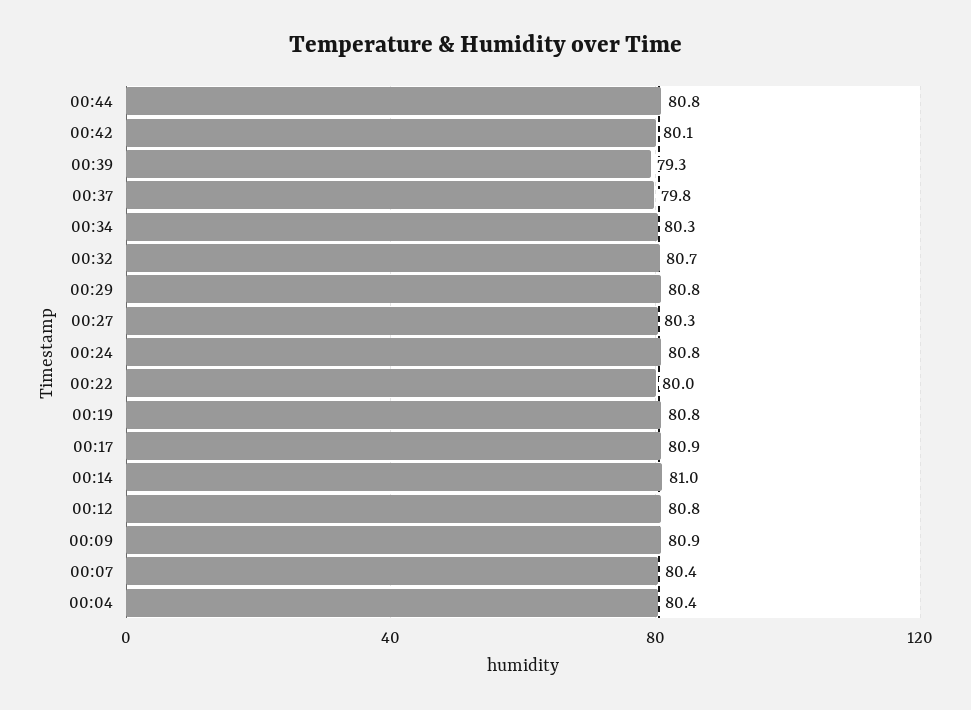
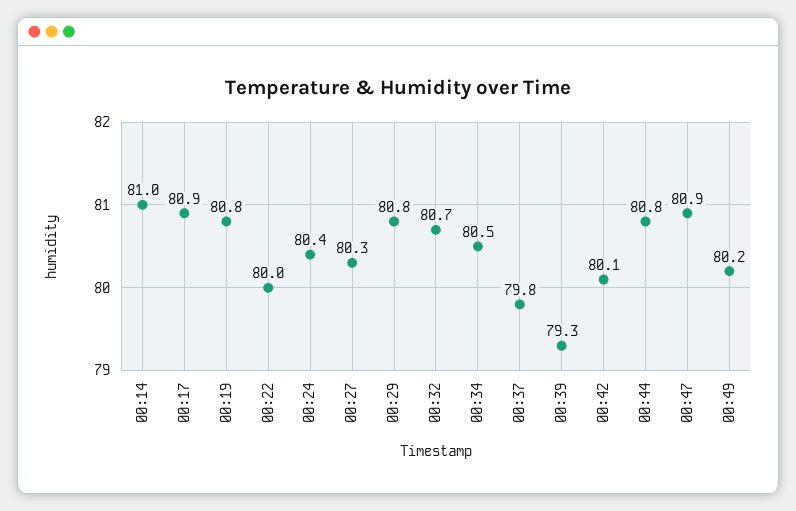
00:34: 80.3 -> 80.5
00:24: 80.8 -> 80.4
00:12: 80.8 -> none
00:09: 80.9 -> none
00:07: 80.4 -> none
00:04: 80.4 -> none
00:47: none -> 80.9
00:49: none -> 80.2

